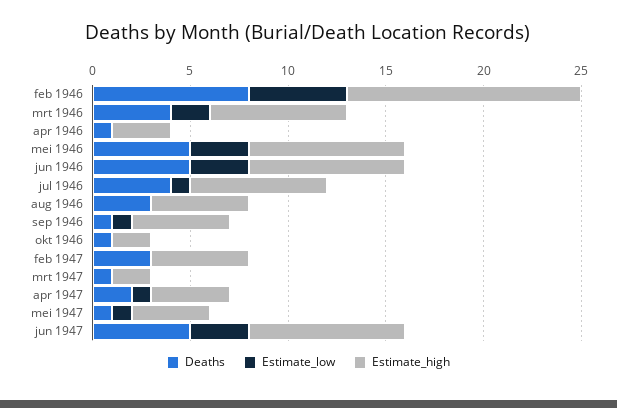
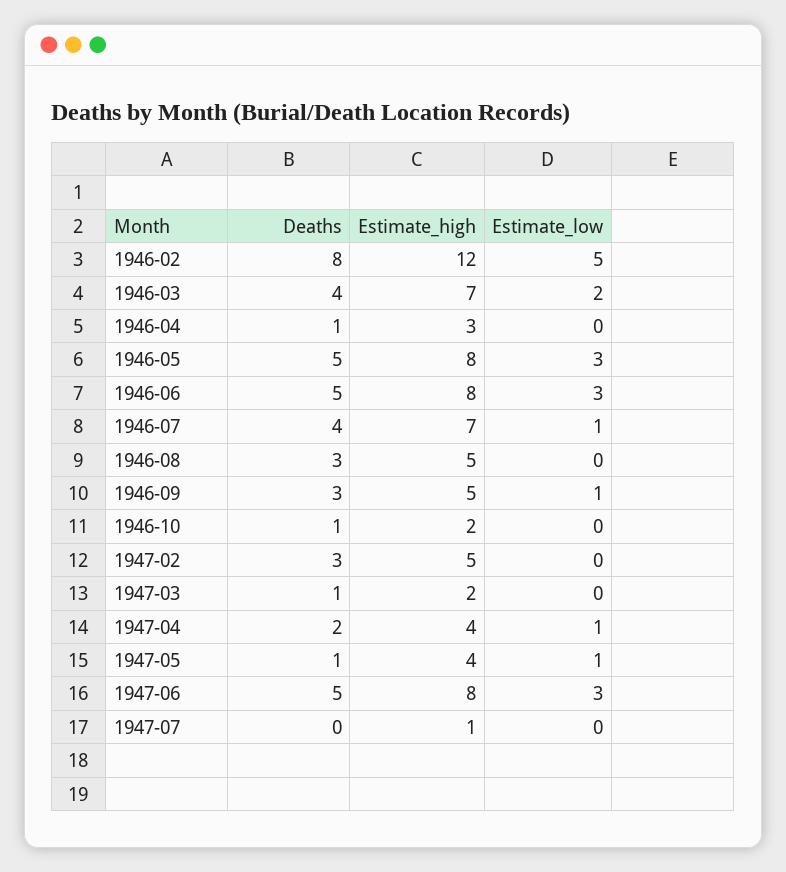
Deaths, sep 1946: 1 -> 3
Deaths, 1947-07: none -> 0
Estimate_high, 1947-07: none -> 1
Estimate_low, 1947-07: none -> 0

